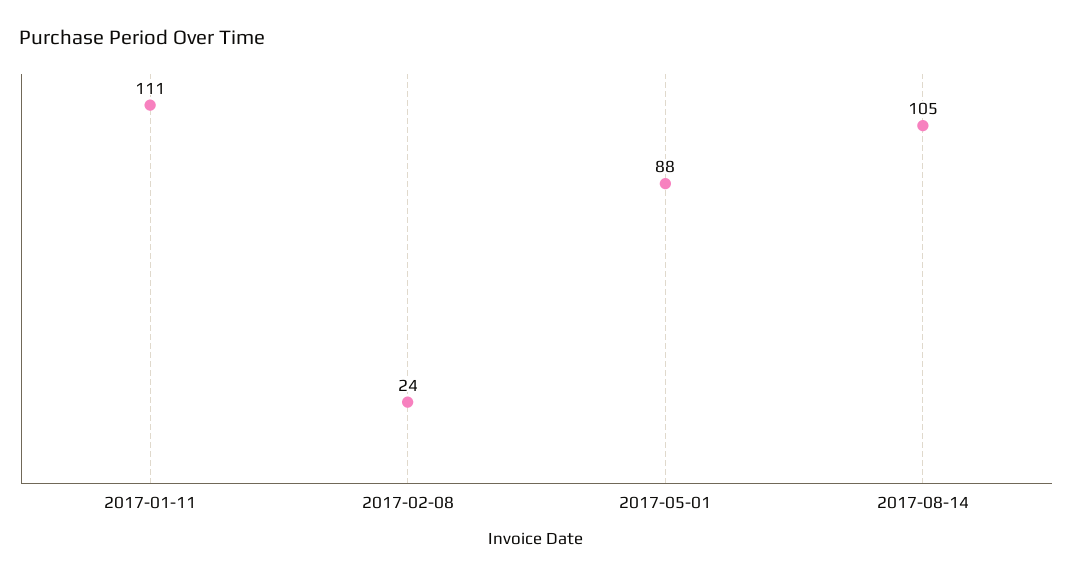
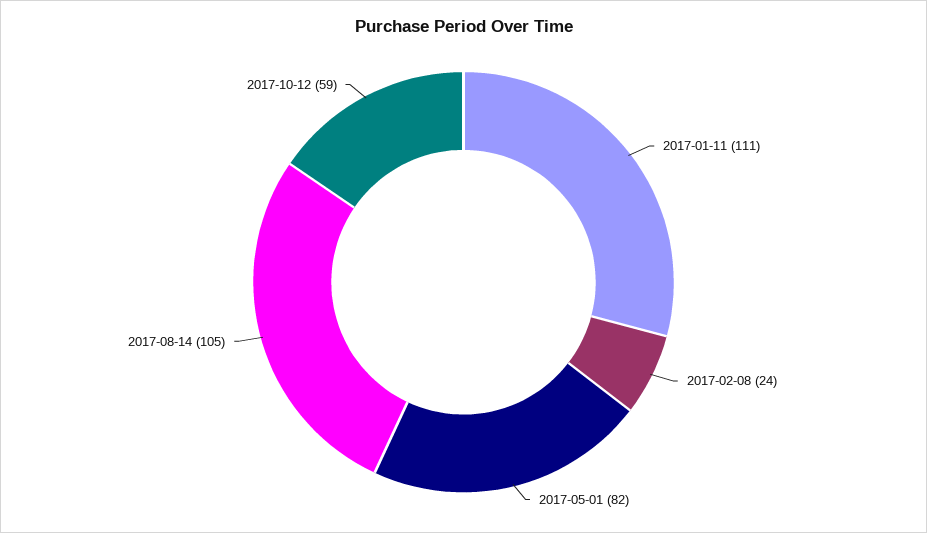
2017-05-01: 88 -> 82
2017-10-12: none -> 59

